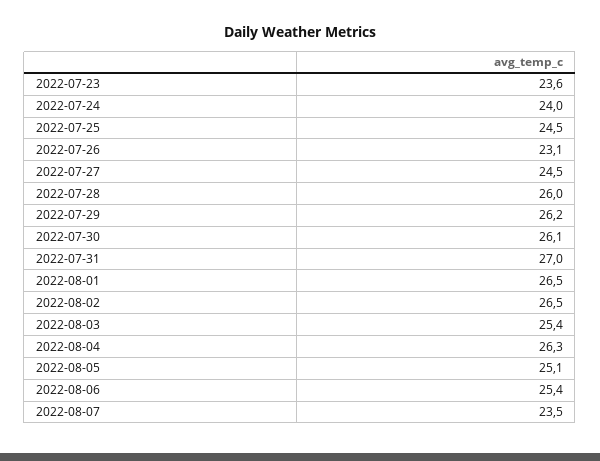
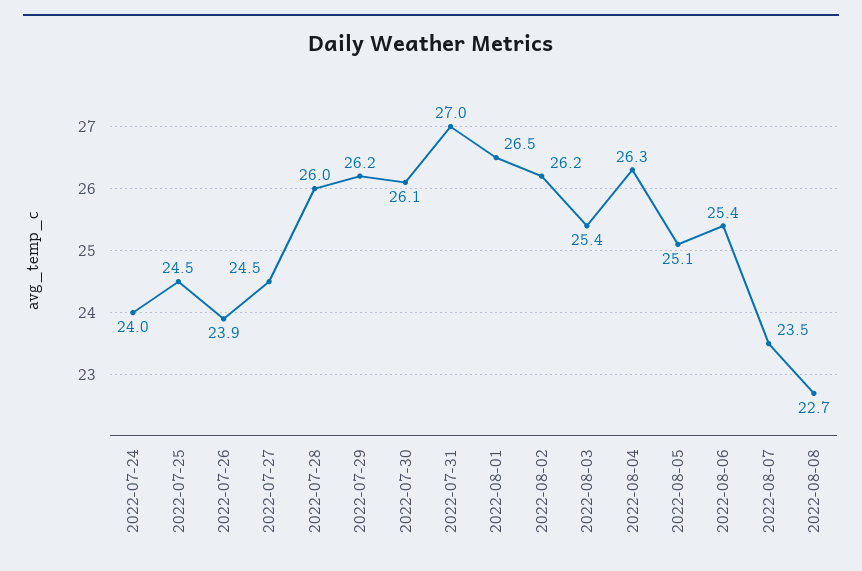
2022-07-23: 23.6 -> none
2022-07-26: 23.1 -> 23.9
2022-08-02: 26.5 -> 26.2
2022-08-08: none -> 22.7

